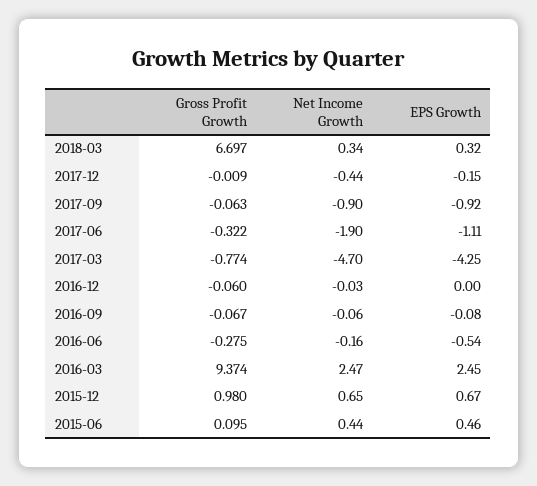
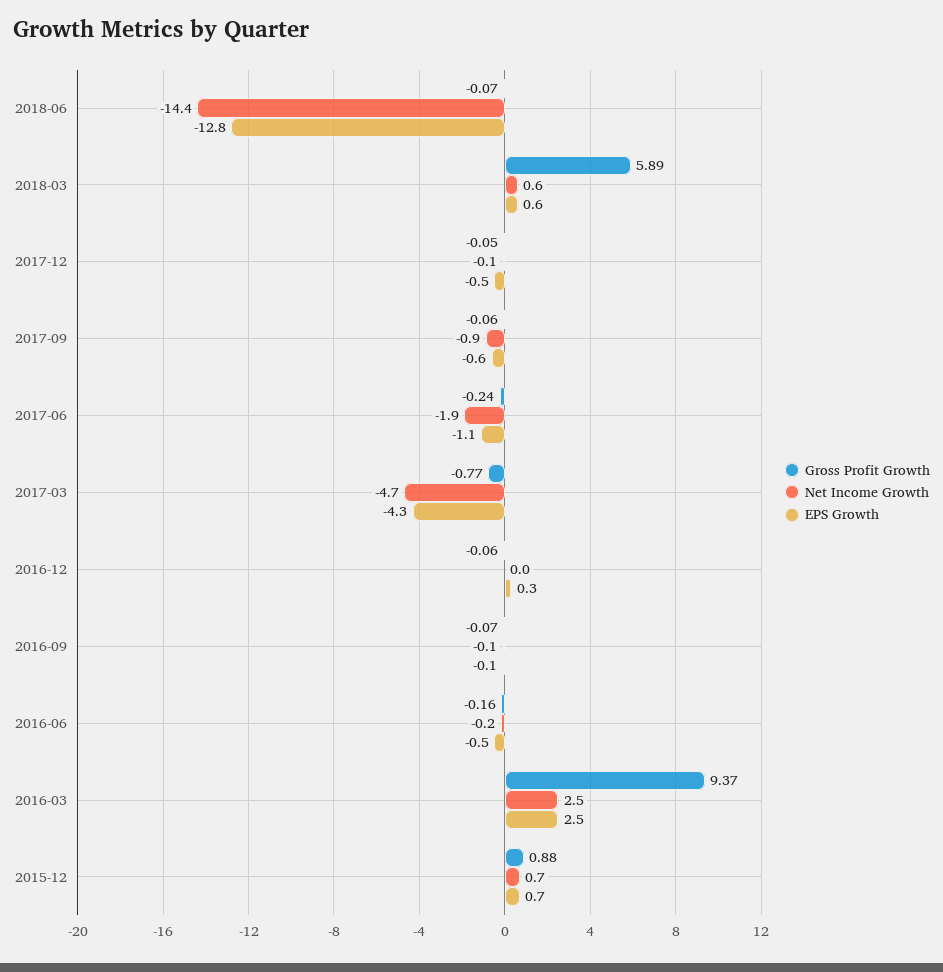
Gross Profit Growth, 2018-03: 6.697 -> 5.89
Net Income Growth, 2018-03: 0.34 -> 0.6
EPS Growth, 2018-03: 0.32 -> 0.6
Gross Profit Growth, 2017-12: -0.009 -> -0.05
Net Income Growth, 2017-12: -0.44 -> -0.1
EPS Growth, 2017-12: -0.15 -> -0.5
EPS Growth, 2017-09: -0.92 -> -0.6
Gross Profit Growth, 2017-06: -0.322 -> -0.24
EPS Growth, 2016-12: 0 -> 0.3
Gross Profit Growth, 2016-06: -0.275 -> -0.16
Gross Profit Growth, 2015-12: 0.98 -> 0.88
Gross Profit Growth, 2015-06: 0.095 -> none
Net Income Growth, 2015-06: 0.44 -> none
EPS Growth, 2015-06: 0.46 -> none
Gross Profit Growth, 2018-06: none -> -0.07
Net Income Growth, 2018-06: none -> -14.4
EPS Growth, 2018-06: none -> -12.8

